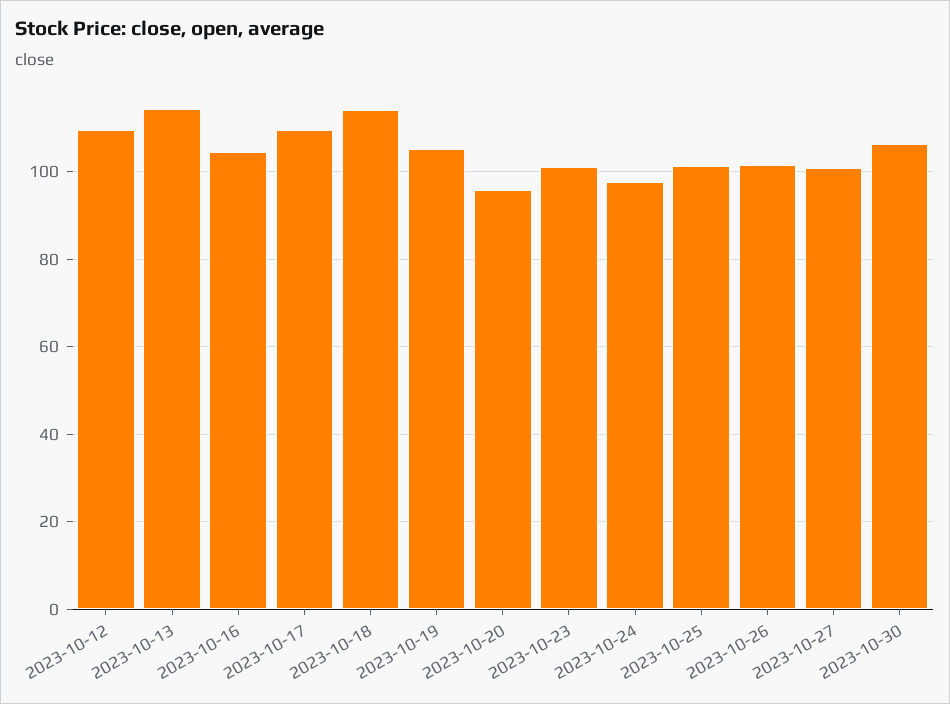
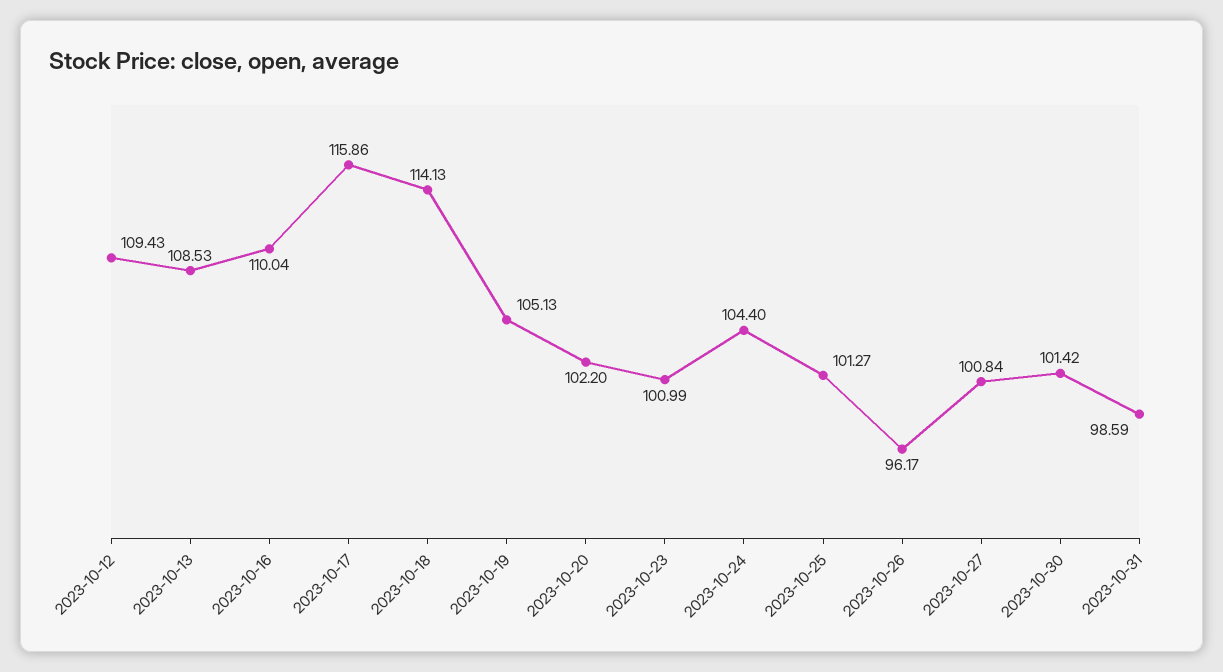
2023-10-13: 114 -> 108.53
2023-10-16: 104 -> 110.04
2023-10-17: 110 -> 115.86
2023-10-20: 96 -> 102.2
2023-10-24: 98 -> 104.4
2023-10-26: 102 -> 96.17
2023-10-30: 106 -> 101.42
2023-10-31: none -> 98.59

